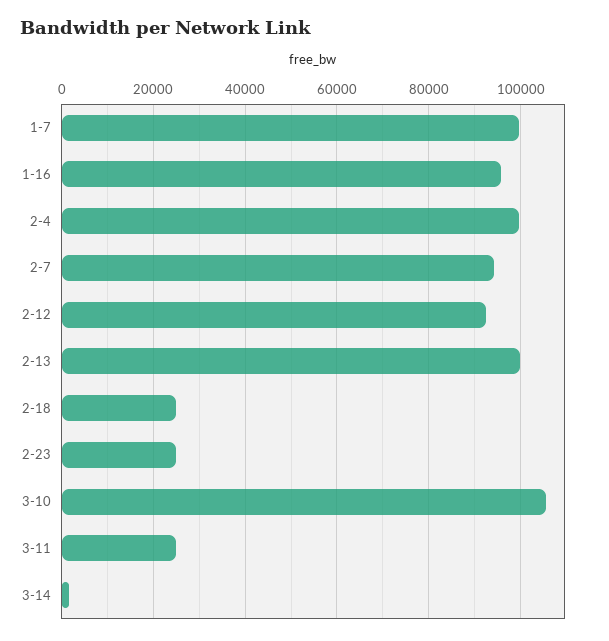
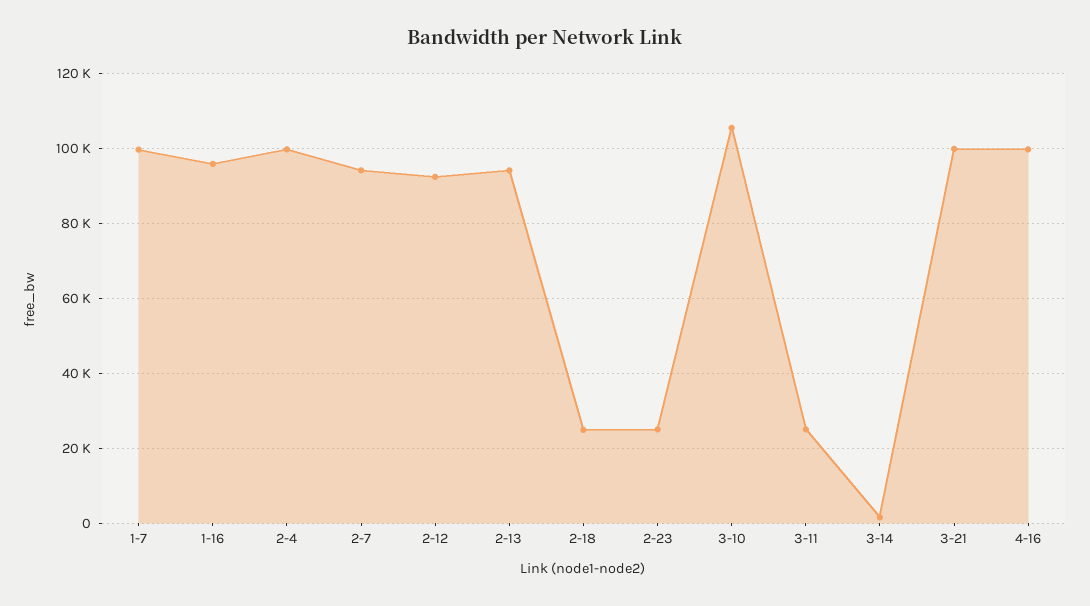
2-13: 100000 -> 94000
3-21: none -> 100000
4-16: none -> 100000

